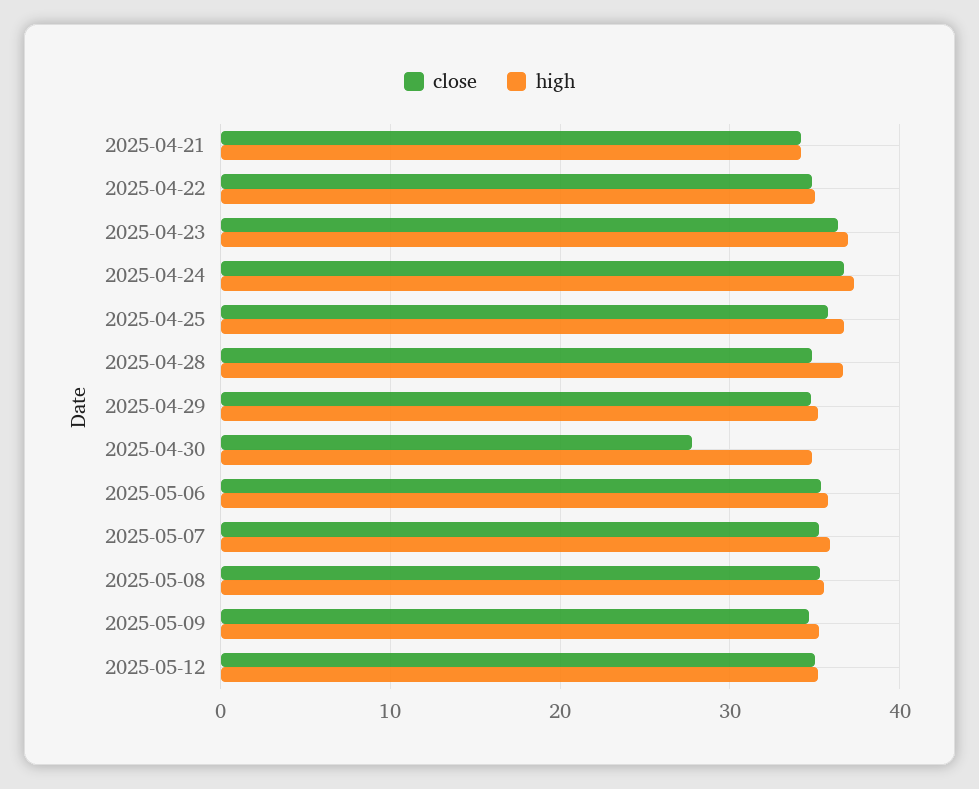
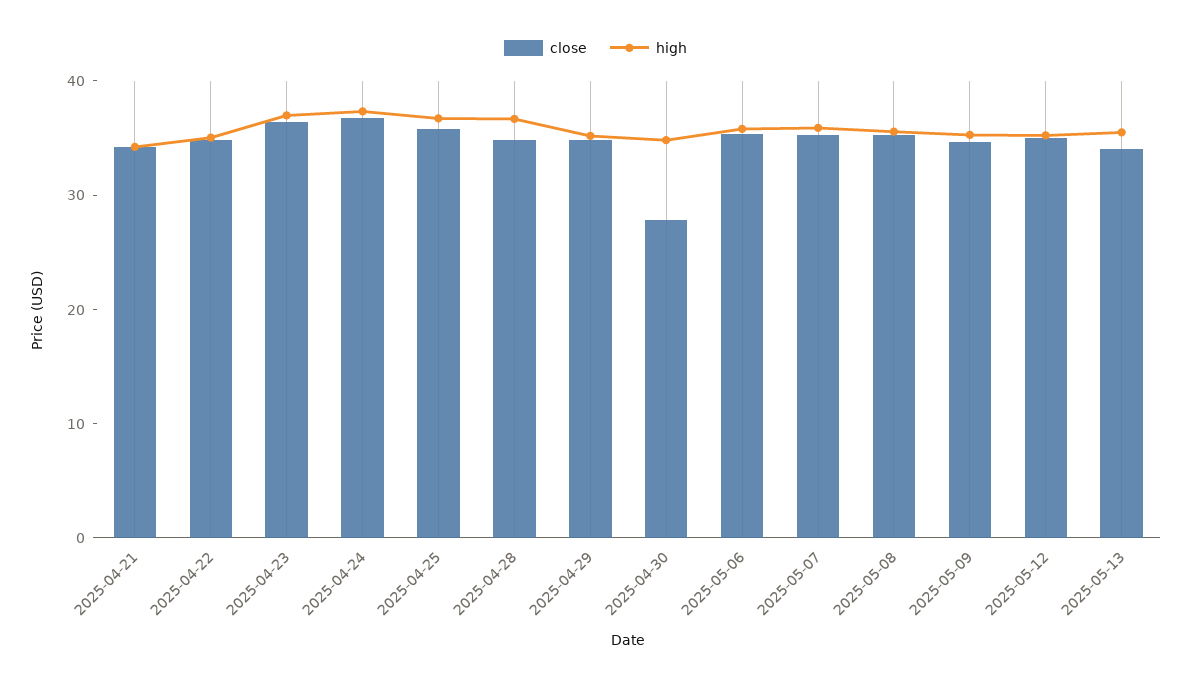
close, 2025-05-13: none -> 34
high, 2025-05-13: none -> 36

